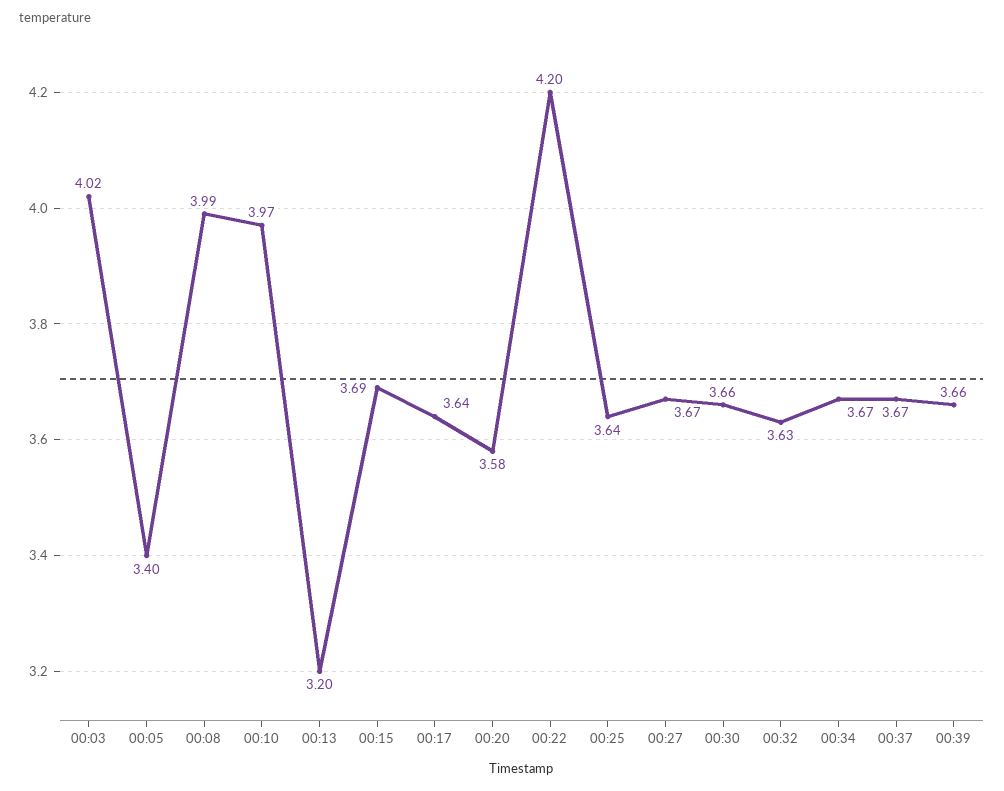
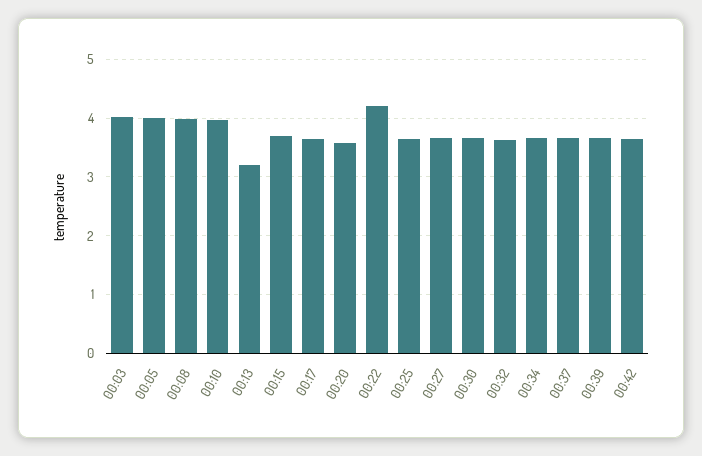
00:05: 3.4 -> 4
00:42: none -> 3.6

